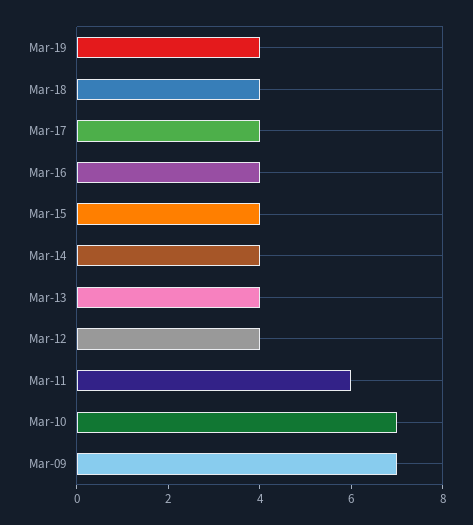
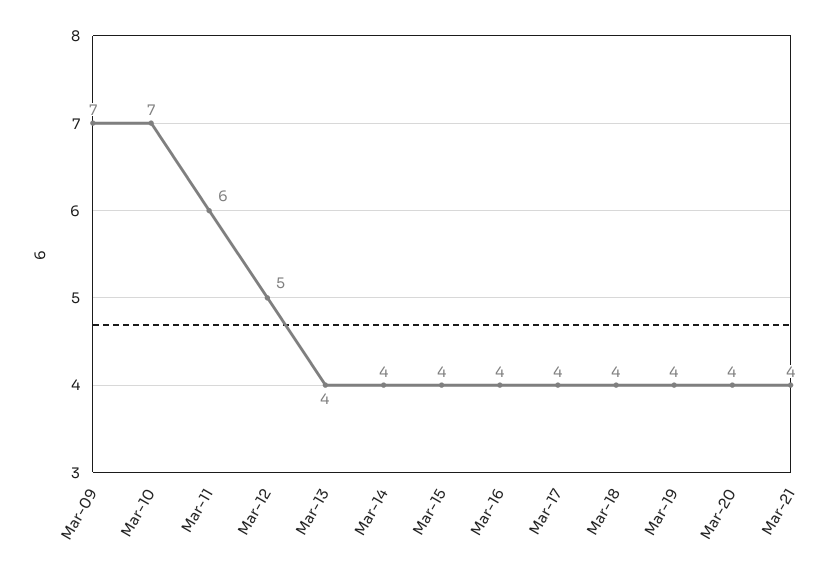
Mar-12: 4 -> 5
Mar-20: none -> 4
Mar-21: none -> 4

